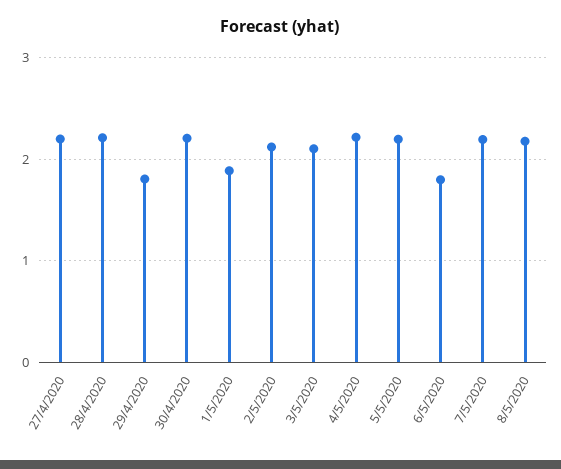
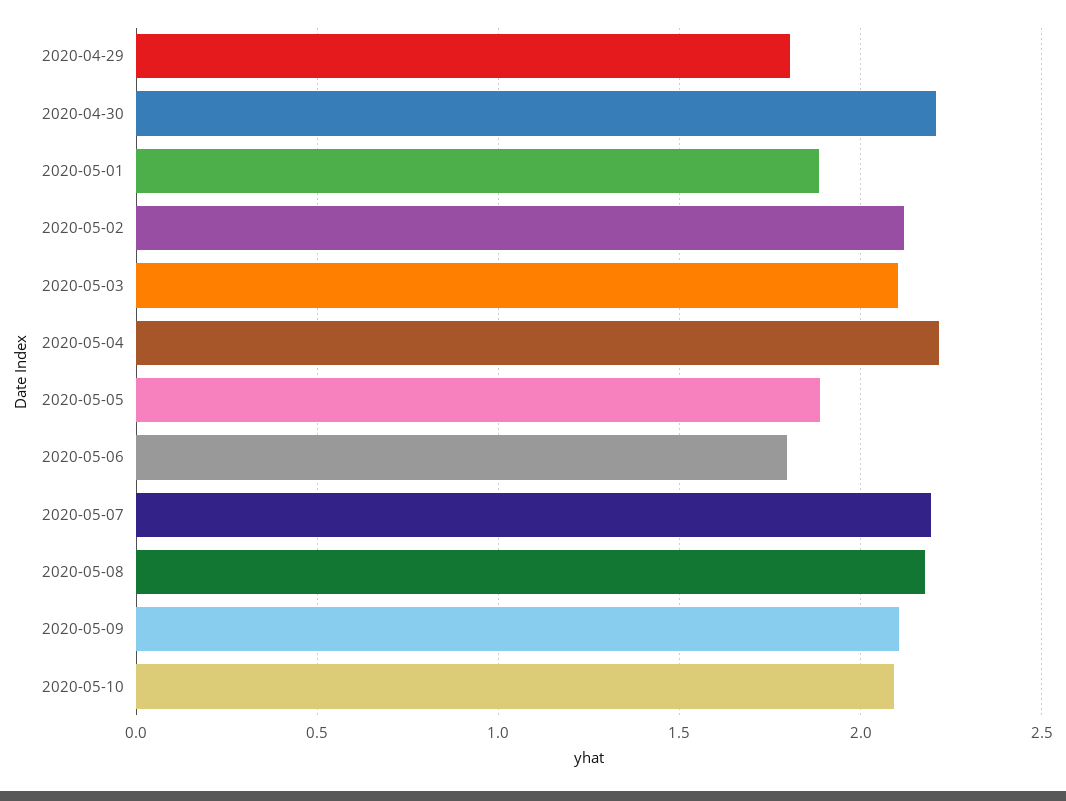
27/4/2020: 2.2 -> none
28/4/2020: 2.2 -> none
5/5/2020: 2.2 -> 1.9
2020-05-09: none -> 2.1
2020-05-10: none -> 2.1

